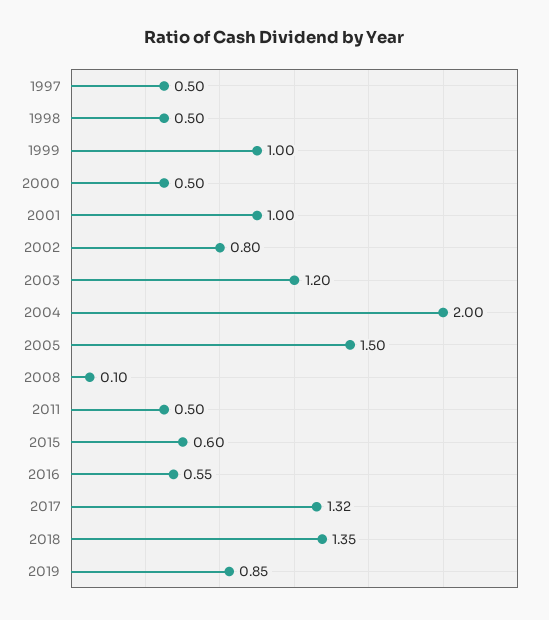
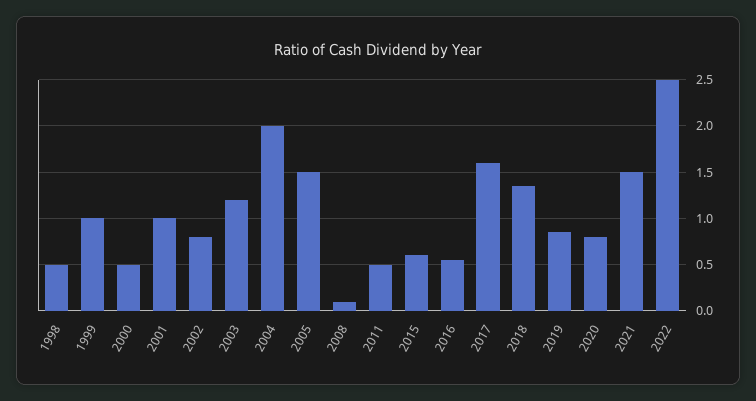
1997: 0.5 -> none
2017: 1.32 -> 1.6
2020: none -> 0.8
2021: none -> 1.5
2022: none -> 2.5

